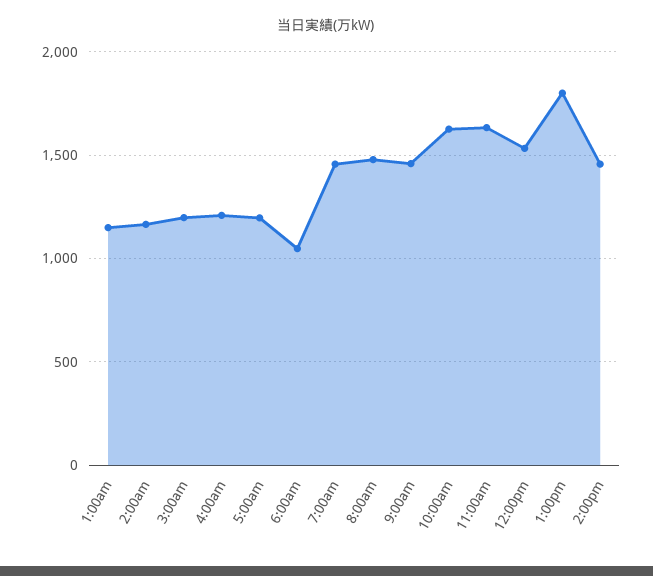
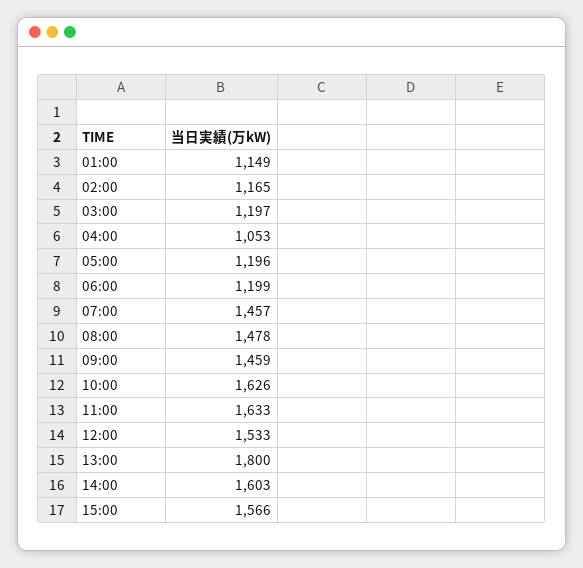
4:00am: 1200 -> 1053
6:00am: 1050 -> 1199
2:00pm: 1450 -> 1603
15:00: none -> 1566

